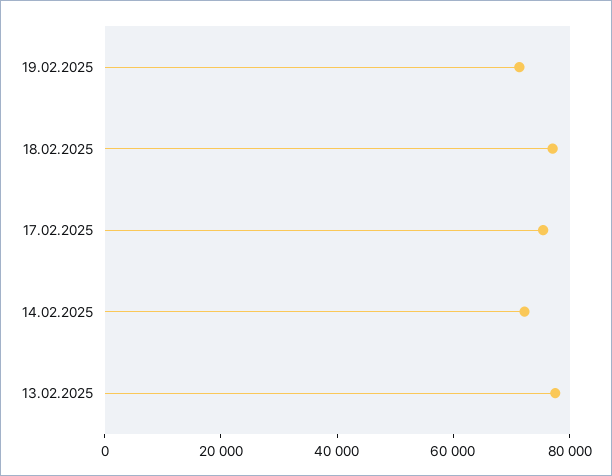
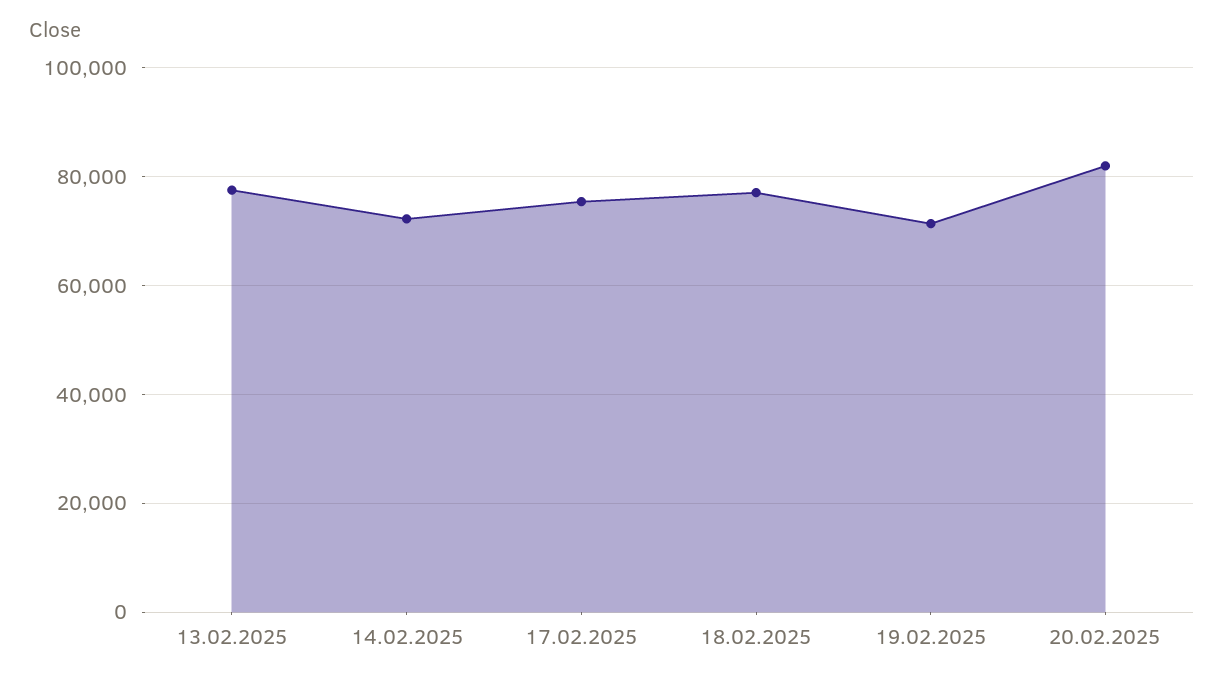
20.02.2025: none -> 82000

